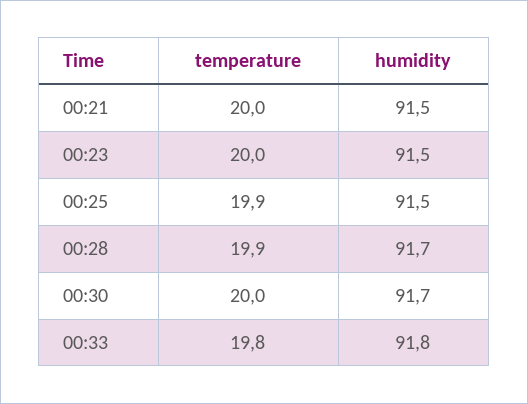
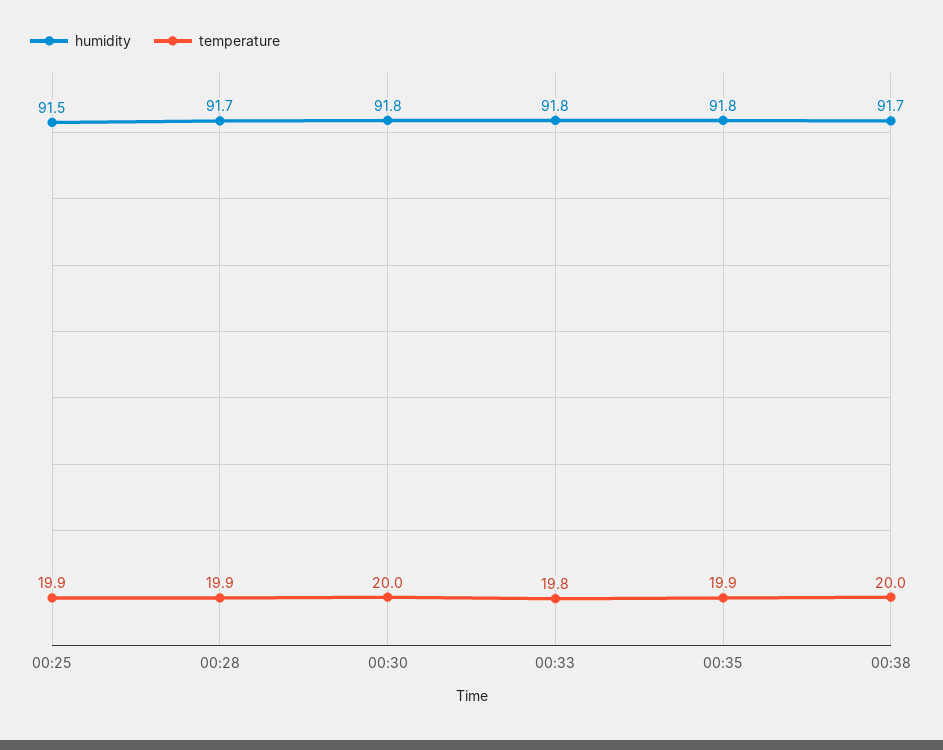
temperature, 00:21: 20 -> none
humidity, 00:21: 91.5 -> none
temperature, 00:23: 20 -> none
humidity, 00:23: 91.5 -> none
humidity, 00:30: 91.7 -> 91.8
humidity, 00:35: none -> 91.8
temperature, 00:35: none -> 19.9
humidity, 00:38: none -> 91.7
temperature, 00:38: none -> 20

